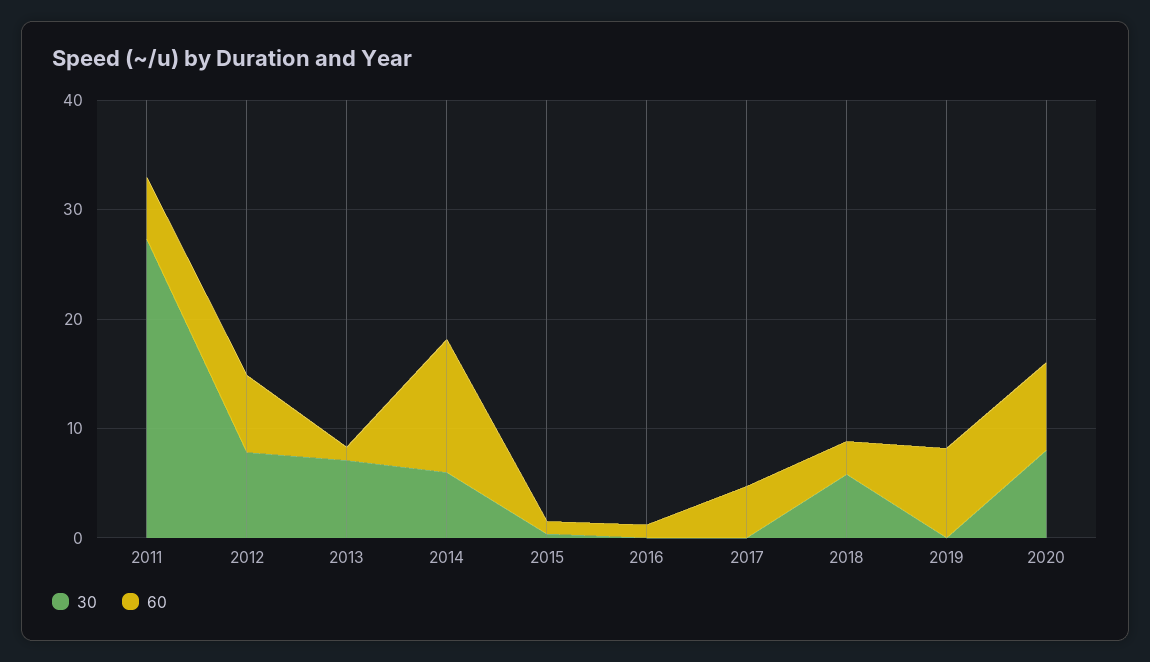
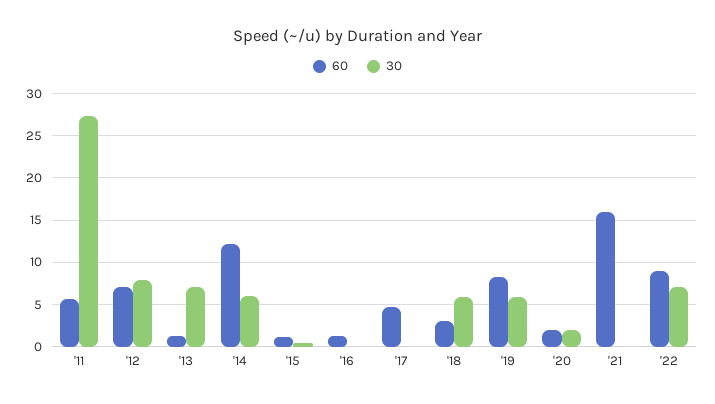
30, 2019: 0 -> 6
30, 2020: 8 -> 2
60, 2020: 8 -> 2
60, '21: none -> 16
30, '21: none -> 0
60, '22: none -> 9
30, '22: none -> 7

